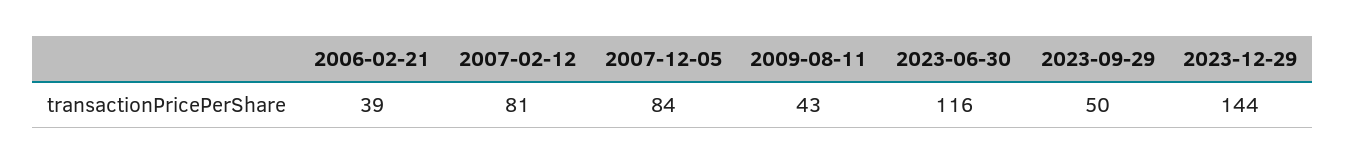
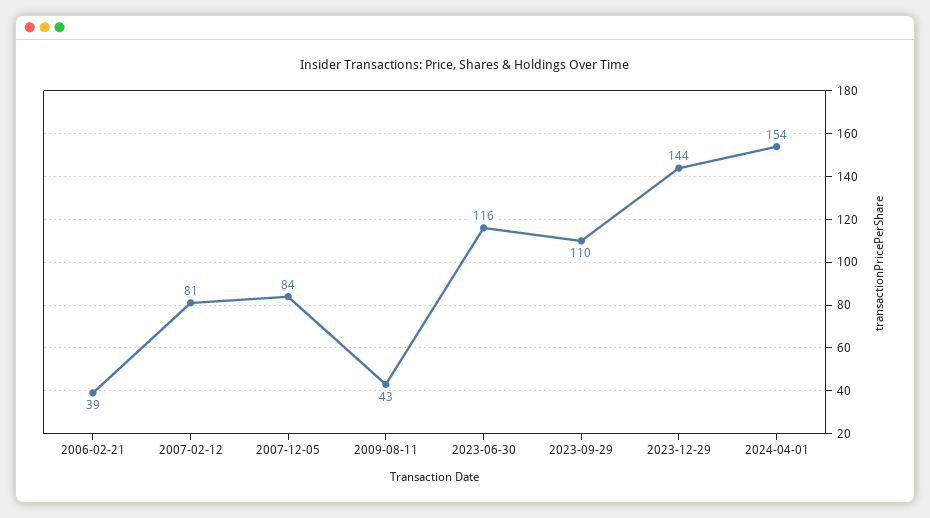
2023-09-29: 50 -> 110
2024-04-01: none -> 154

